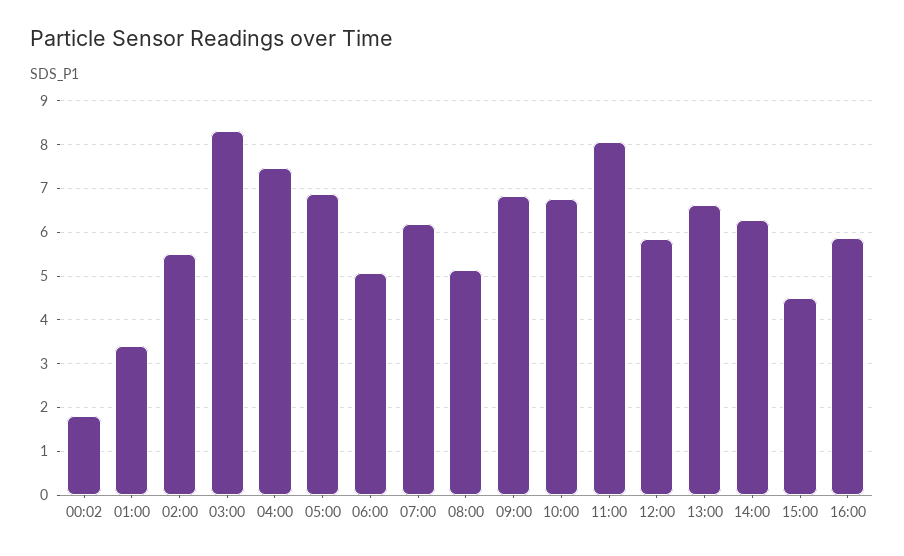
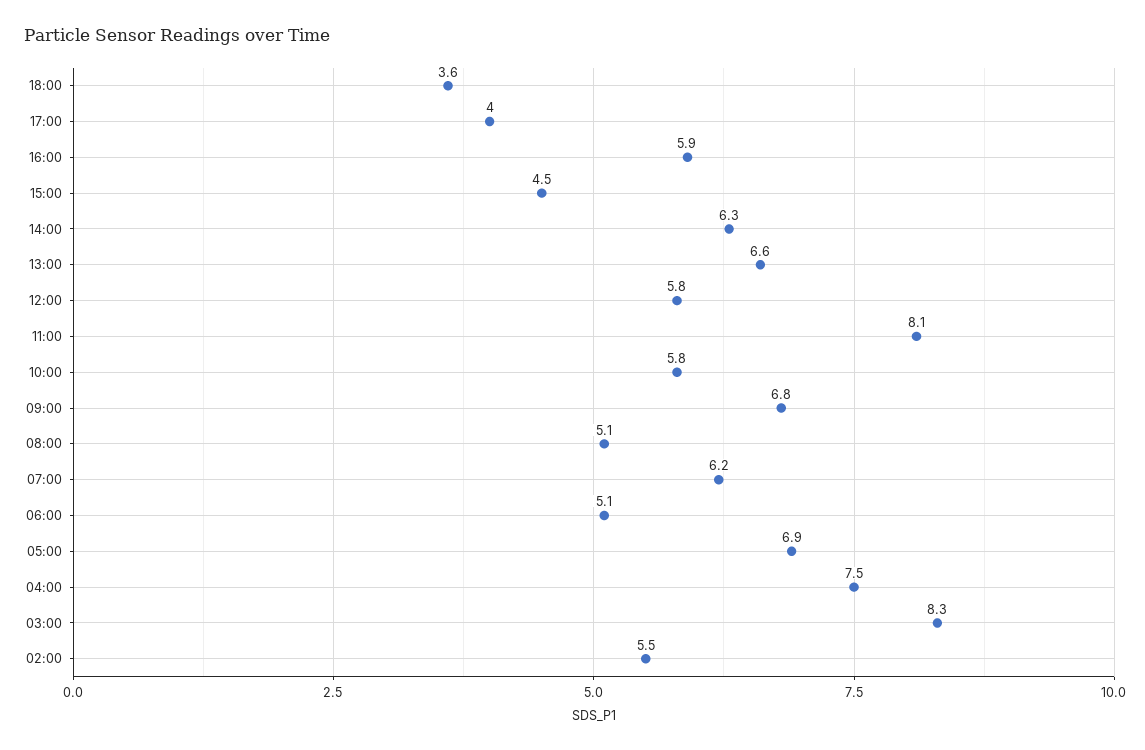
00:02: 1.8 -> none
01:00: 3.4 -> none
10:00: 6.8 -> 5.8
18:00: none -> 3.6
17:00: none -> 4

